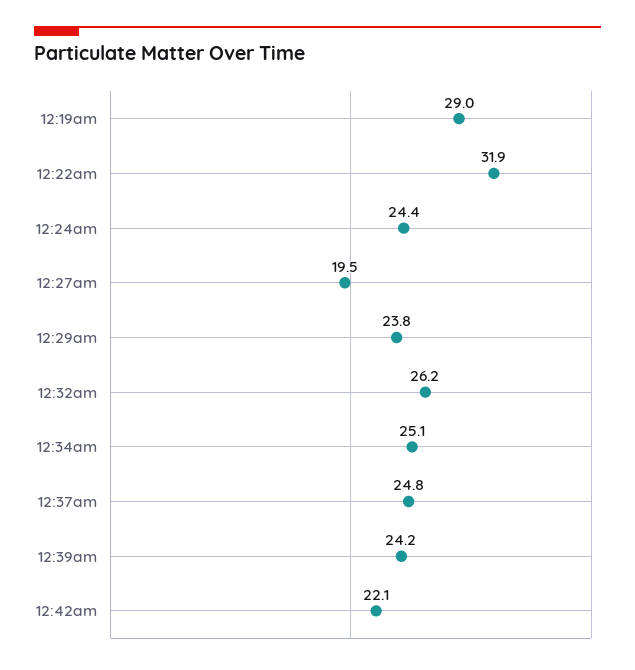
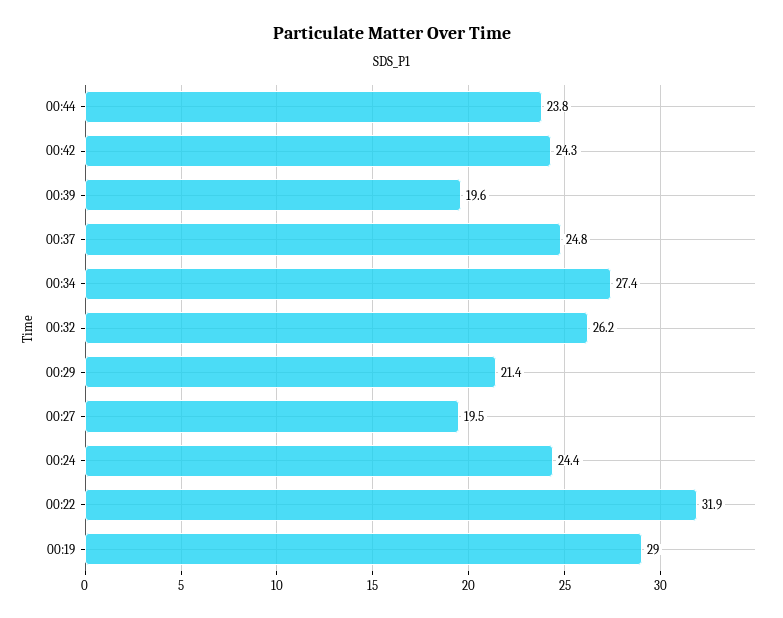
12:29am: 23.8 -> 21.4
12:34am: 25.1 -> 27.4
12:39am: 24.2 -> 19.6
12:42am: 22.1 -> 24.3
00:44: none -> 23.8

